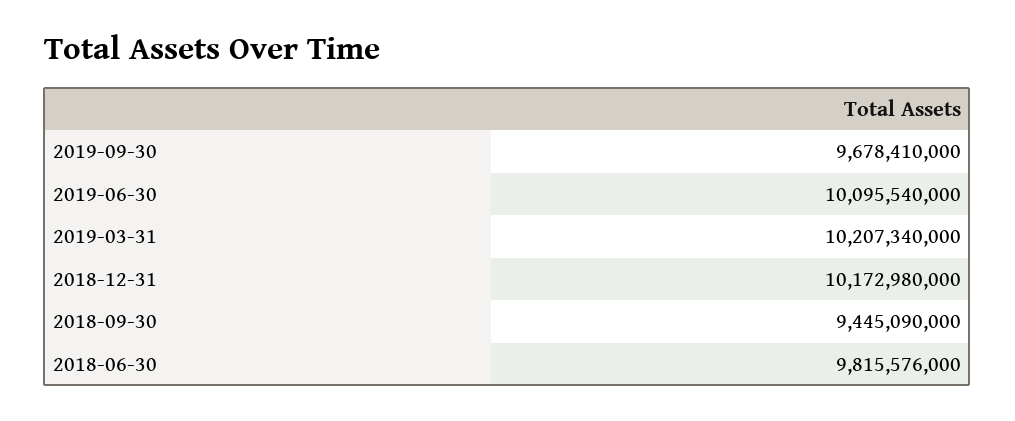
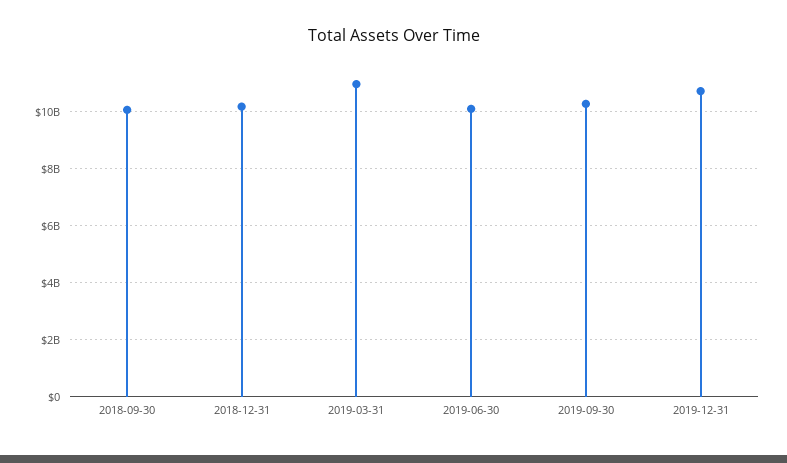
2019-09-30: 9678410000 -> 10250000000
2019-03-31: 10207340000 -> 11000000000
2018-09-30: 9445090000 -> 10000000000
2018-06-30: 9815576000 -> none
2019-12-31: none -> 10750000000

